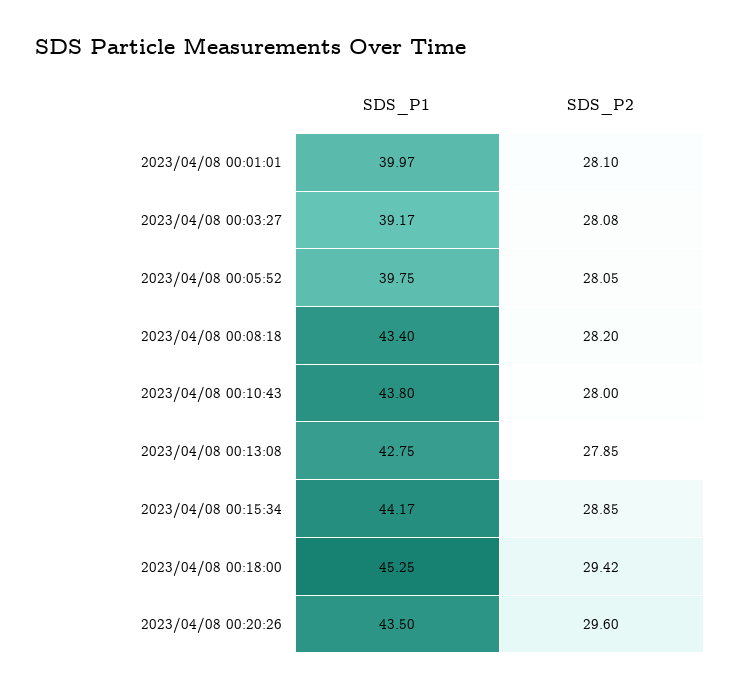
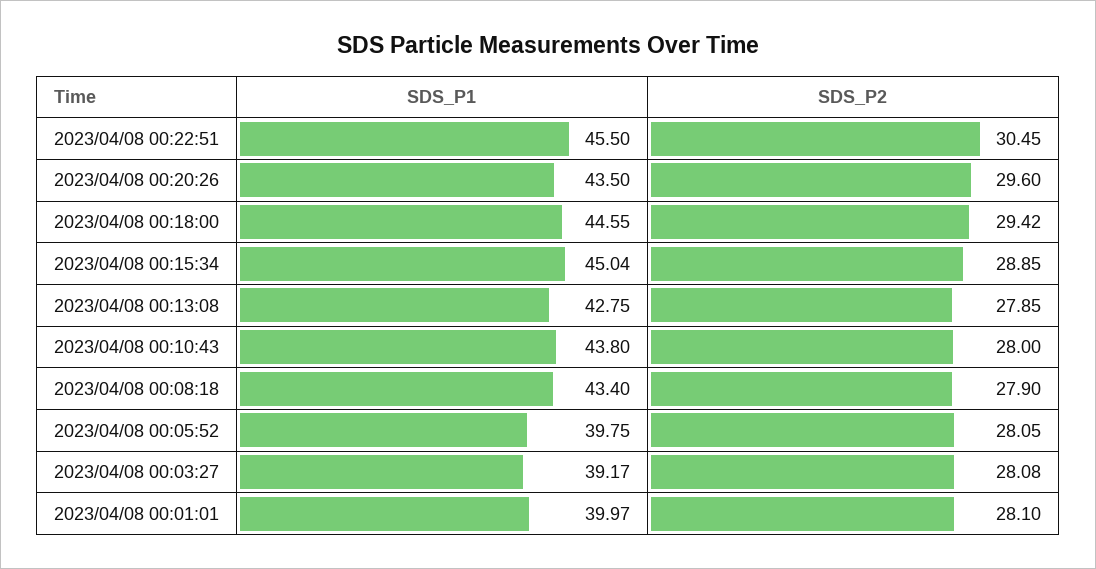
SDS_P2, 2023/04/08 00:08:18: 28.2 -> 27.9
SDS_P1, 2023/04/08 00:15:34: 44.17 -> 45.04
SDS_P1, 2023/04/08 00:18:00: 45.25 -> 44.55
SDS_P1, 2023/04/08 00:22:51: none -> 45.5
SDS_P2, 2023/04/08 00:22:51: none -> 30.45

